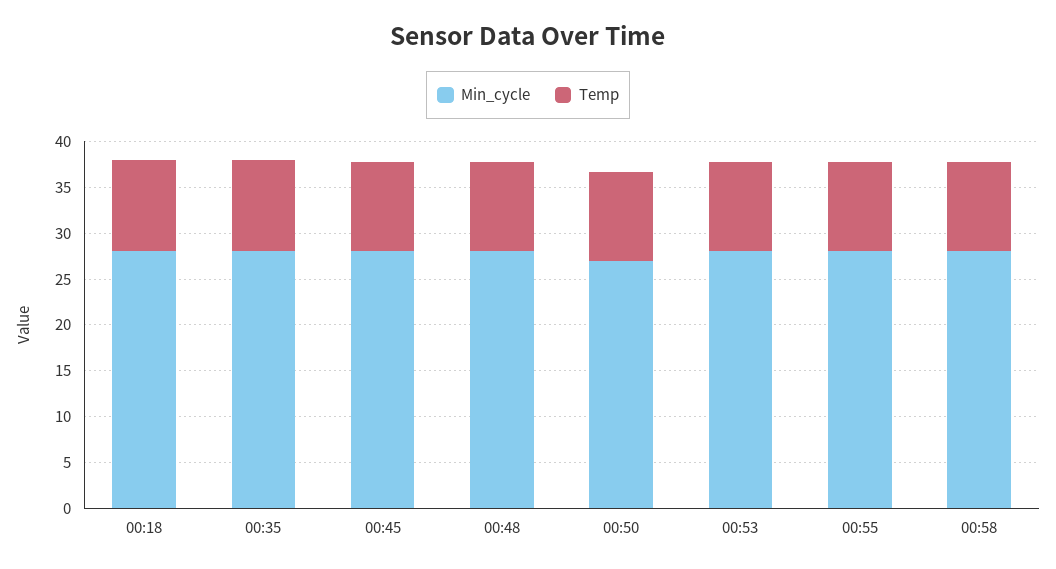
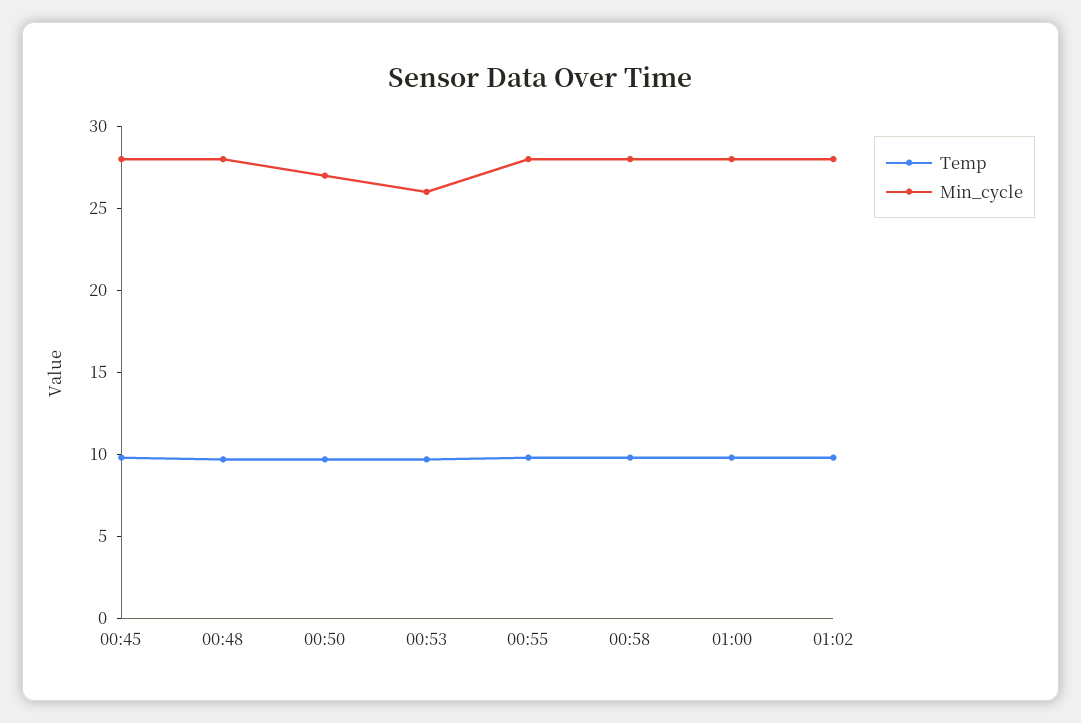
Min_cycle, 00:18: 28 -> none
Temp, 00:18: 10 -> none
Min_cycle, 00:35: 28 -> none
Temp, 00:35: 10 -> none
Min_cycle, 00:53: 28 -> 26
Temp, 01:00: none -> 10
Min_cycle, 01:00: none -> 28
Temp, 01:02: none -> 10
Min_cycle, 01:02: none -> 28

